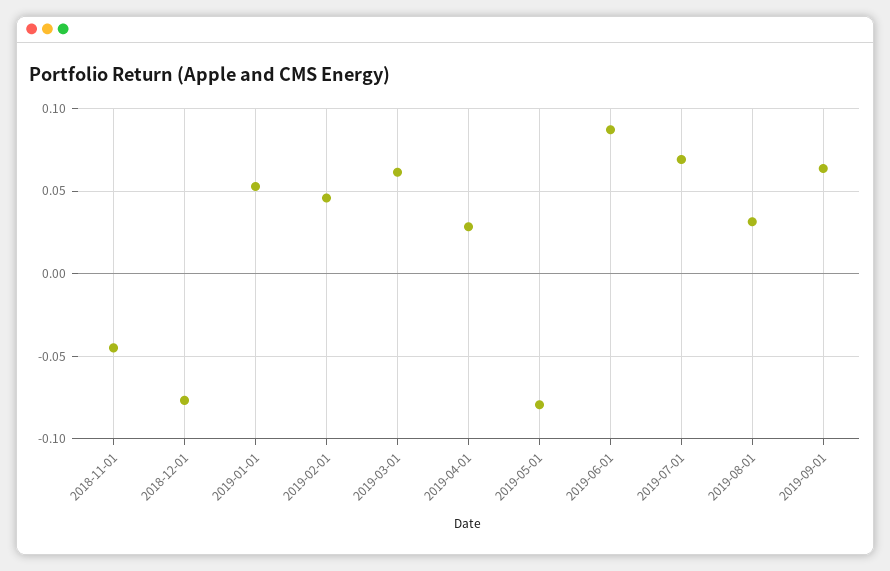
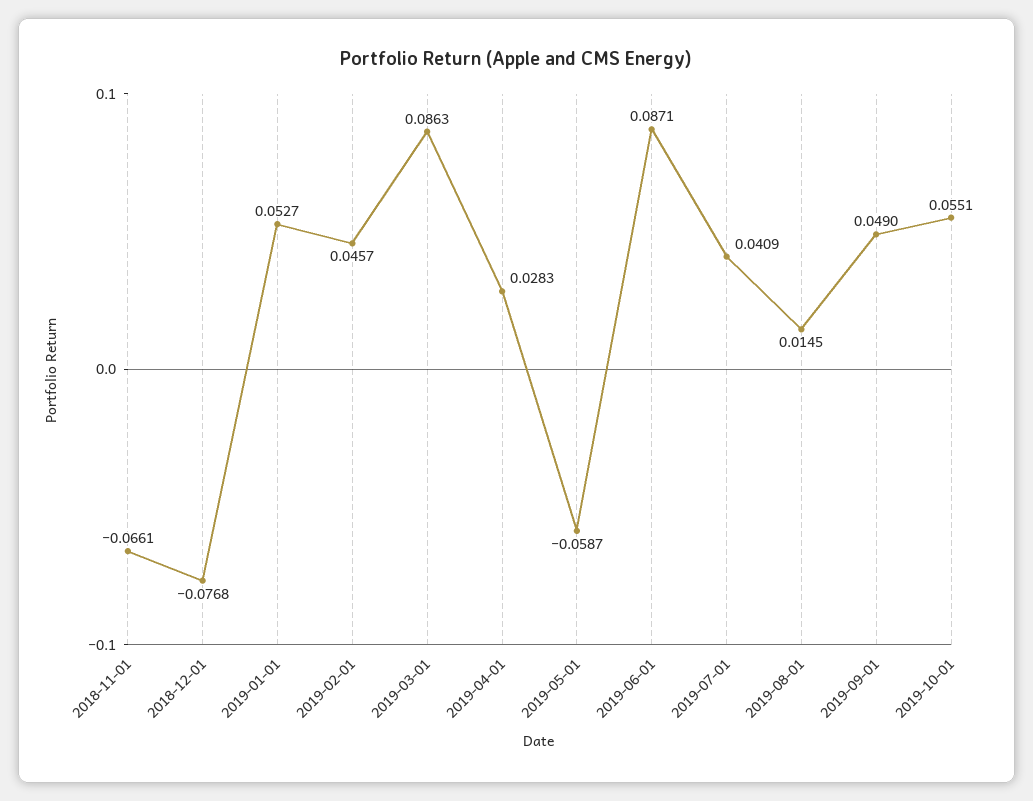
2018-11-01: -0.045 -> -0.0661
2019-03-01: 0.06 -> 0.0863
2019-05-01: -0.08 -> -0.0587
2019-07-01: 0.07 -> 0.0409
2019-08-01: 0.03 -> 0.0145
2019-09-01: 0.065 -> 0.049
2019-10-01: none -> 0.0551

